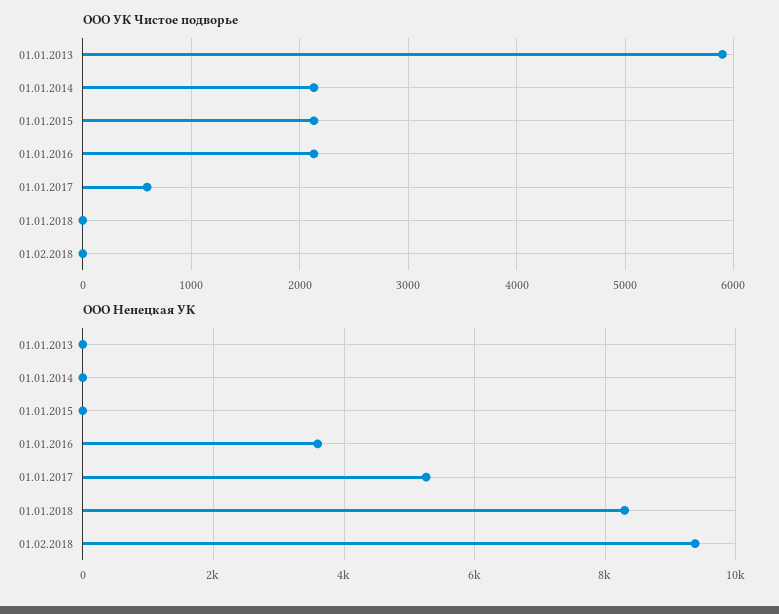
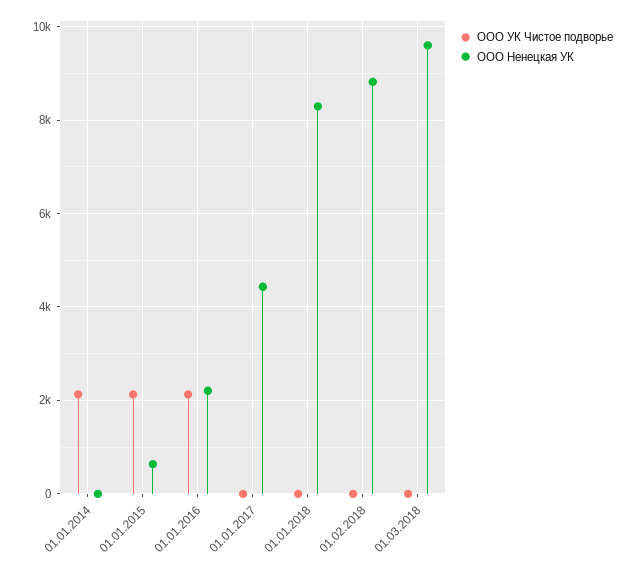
ООО УК Чистое подворье, 01.01.2013: 5900 -> none
ООО УК Чистое подворье, 01.01.2017: 600 -> 0
ООО Ненецкая УК, 01.01.2013: 0 -> none
ООО Ненецкая УК, 01.01.2015: 0 -> 600
ООО Ненецкая УК, 01.01.2016: 3600 -> 2200
ООО Ненецкая УК, 01.01.2017: 5200 -> 4400
ООО Ненецкая УК, 01.02.2018: 9400 -> 8800
ООО УК Чистое подворье, 01.03.2018: none -> 0
ООО Ненецкая УК, 01.03.2018: none -> 9600

